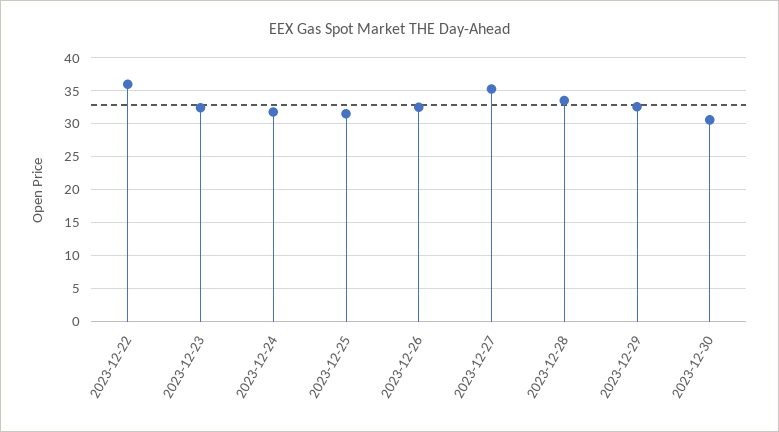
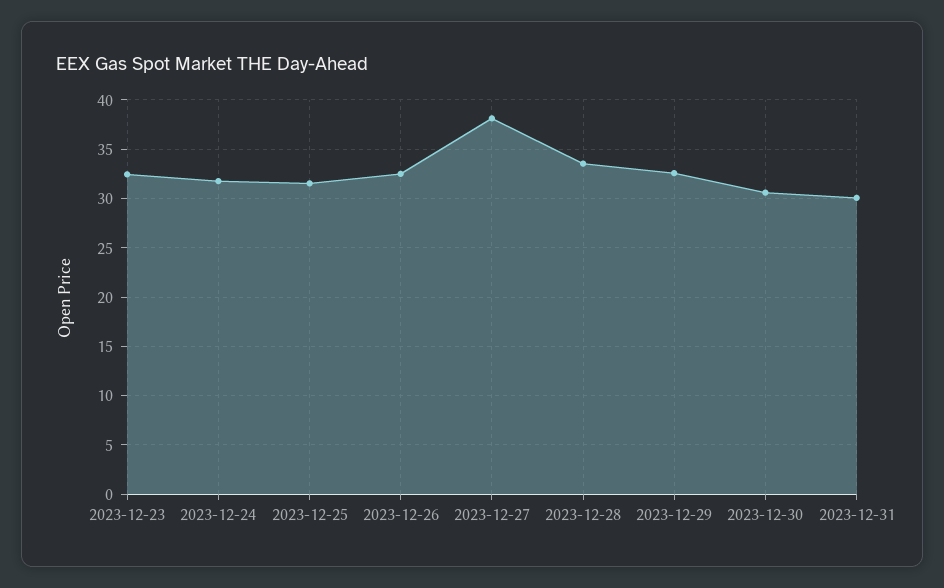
2023-12-22: 36 -> none
2023-12-27: 35 -> 38
2023-12-31: none -> 30

